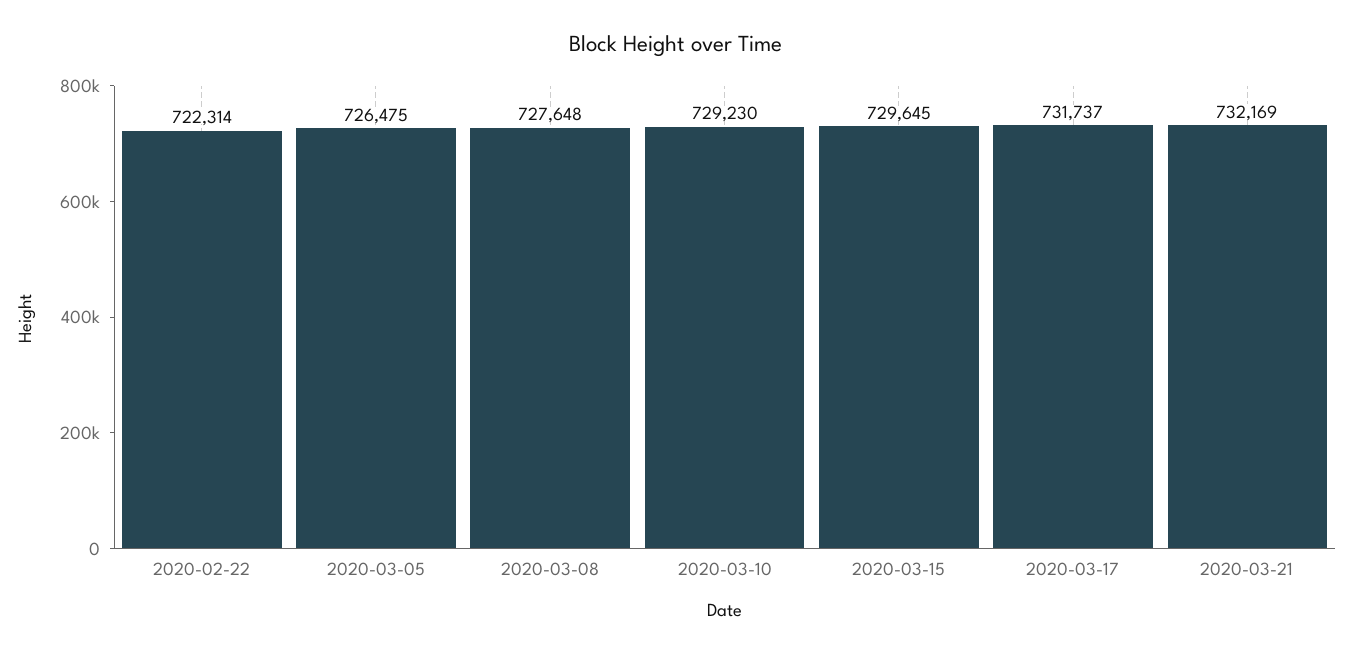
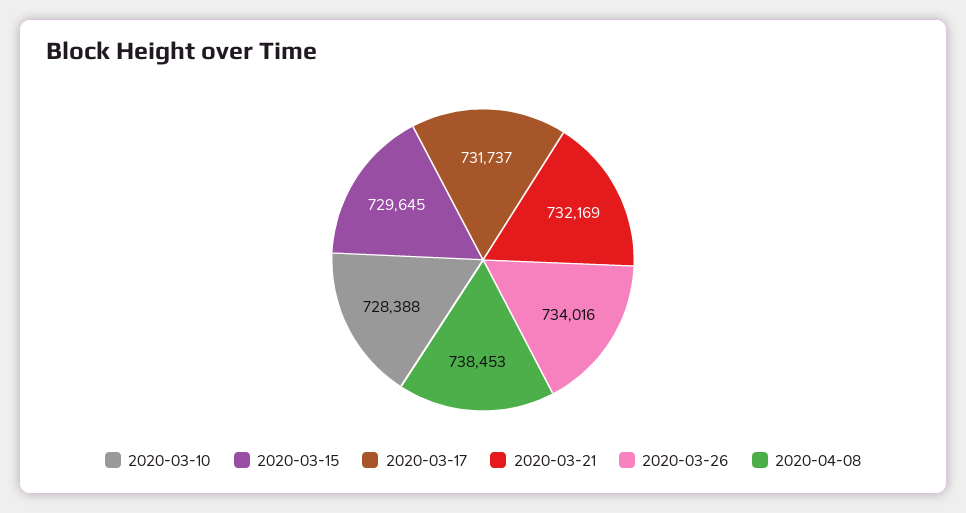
2020-02-22: 722314 -> none
2020-03-05: 726475 -> none
2020-03-08: 727648 -> none
2020-03-10: 729230 -> 728388
2020-03-26: none -> 734016
2020-04-08: none -> 738453

